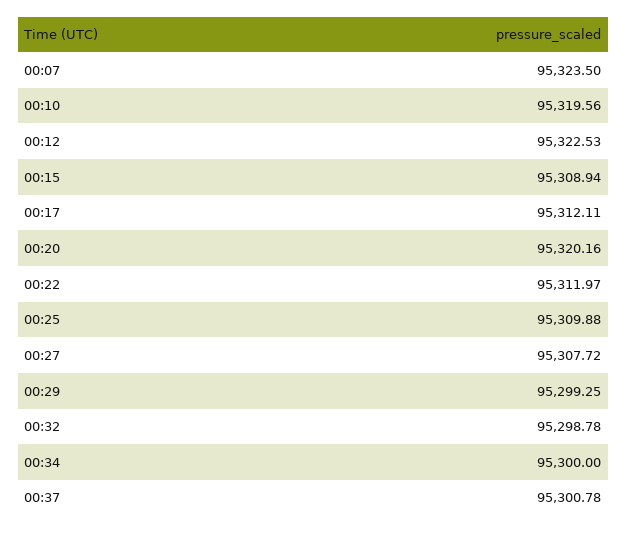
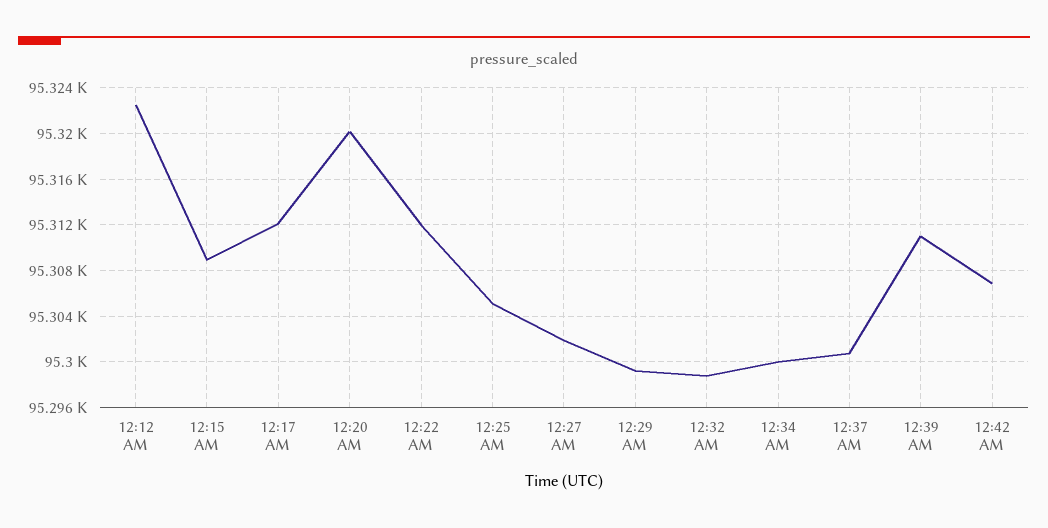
00:07: 95323.5 -> none
00:10: 95319.56 -> none
00:25: 95309.88 -> 95305
00:27: 95307.72 -> 95302
12:39 AM: none -> 95311
12:42 AM: none -> 95307

